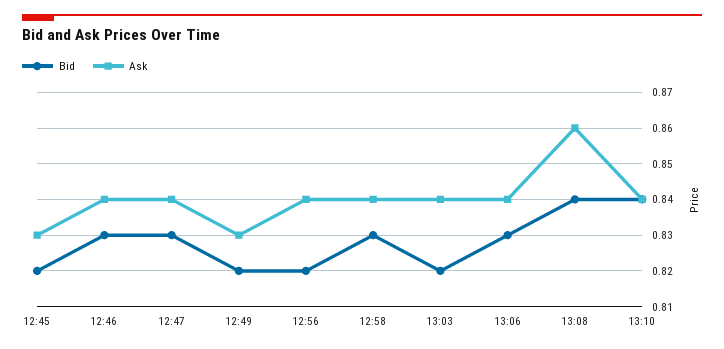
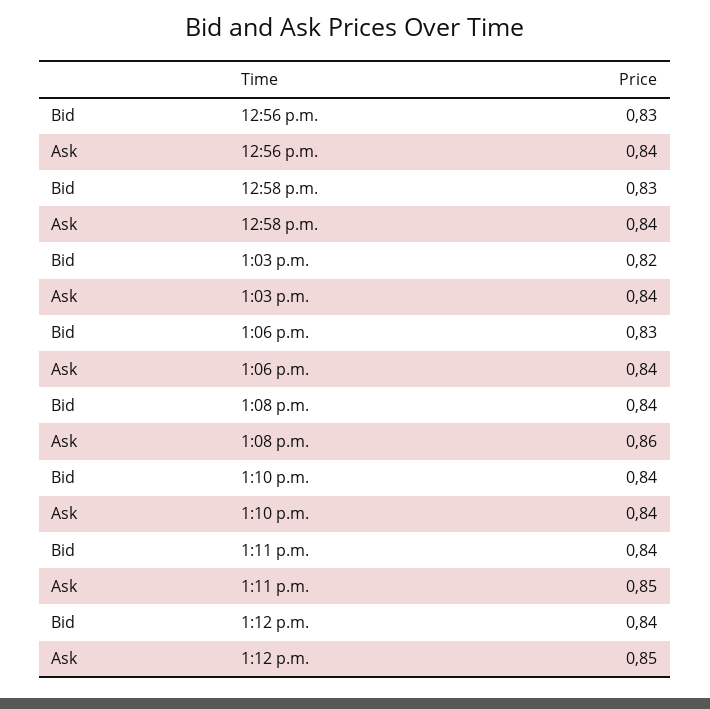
Bid, 12:45: 0.82 -> none
Ask, 12:45: 0.83 -> none
Bid, 12:46: 0.83 -> none
Ask, 12:46: 0.84 -> none
Bid, 12:47: 0.83 -> none
Ask, 12:47: 0.84 -> none
Bid, 12:49: 0.82 -> none
Ask, 12:49: 0.83 -> none
Bid, 12:56: 0.82 -> 0.83
Bid, 1:11 p.m.: none -> 0.84
Ask, 1:11 p.m.: none -> 0.85
Bid, 1:12 p.m.: none -> 0.84
Ask, 1:12 p.m.: none -> 0.85

